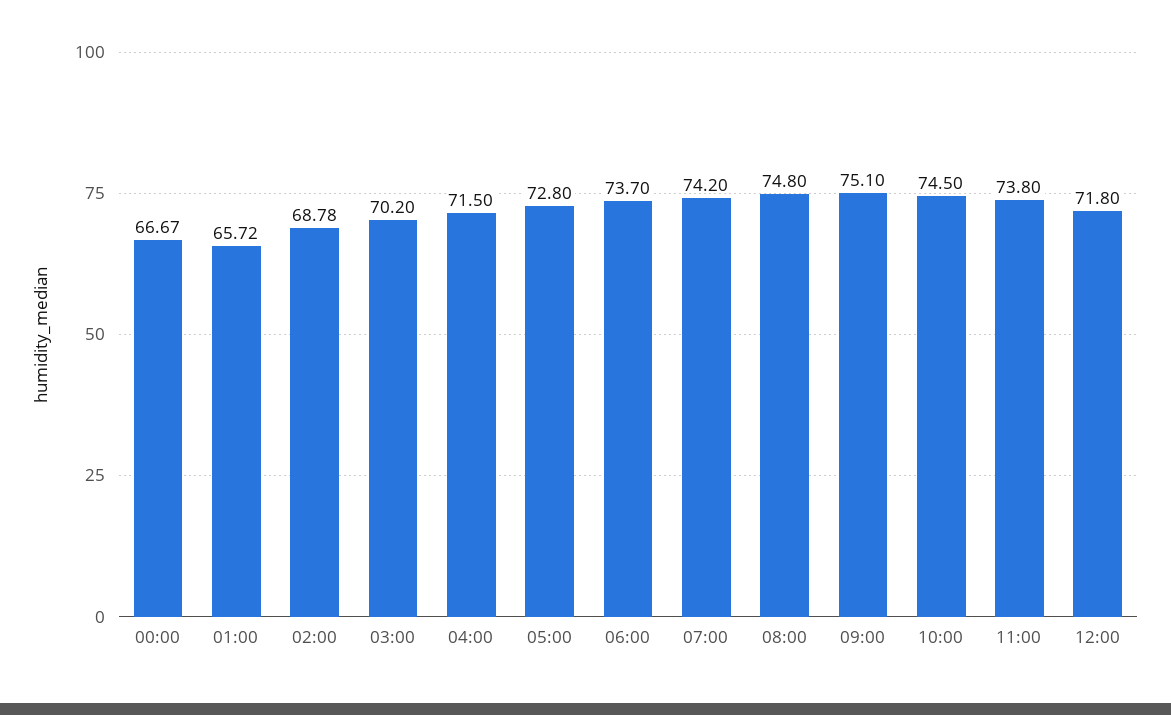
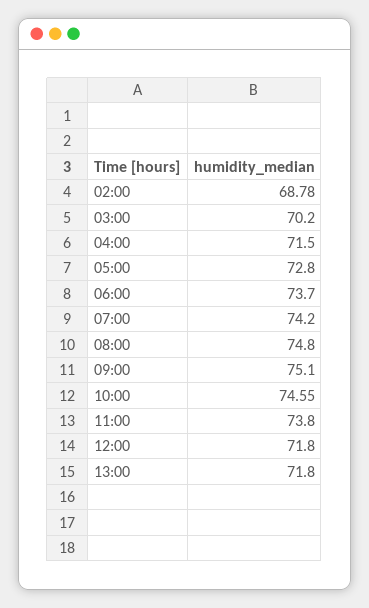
00:00: 66.67 -> none
01:00: 65.72 -> none
10:00: 74.5 -> 74.55
13:00: none -> 71.8

